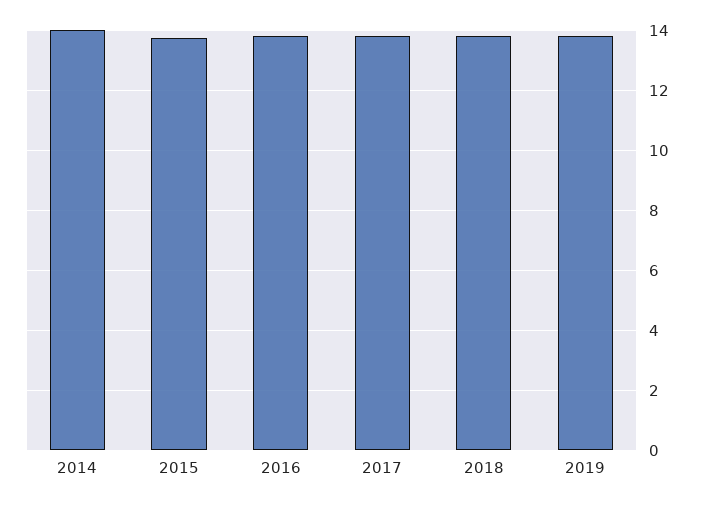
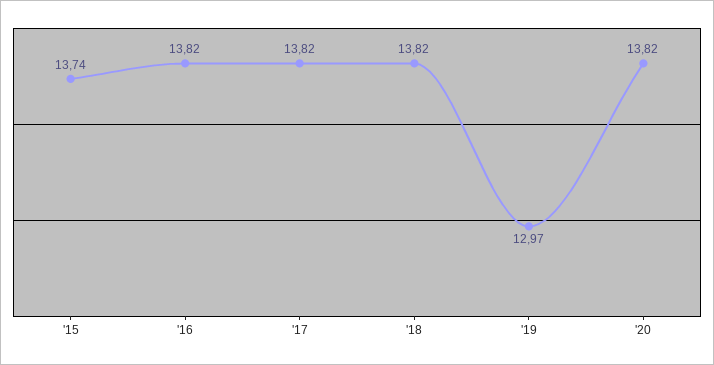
2014: 14 -> none
2019: 13.75 -> 12.97
'20: none -> 13.82

